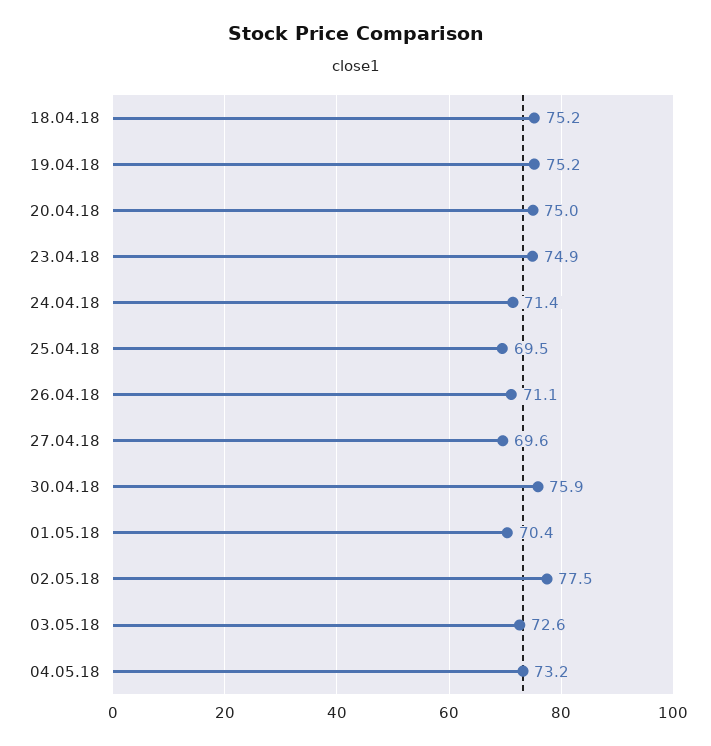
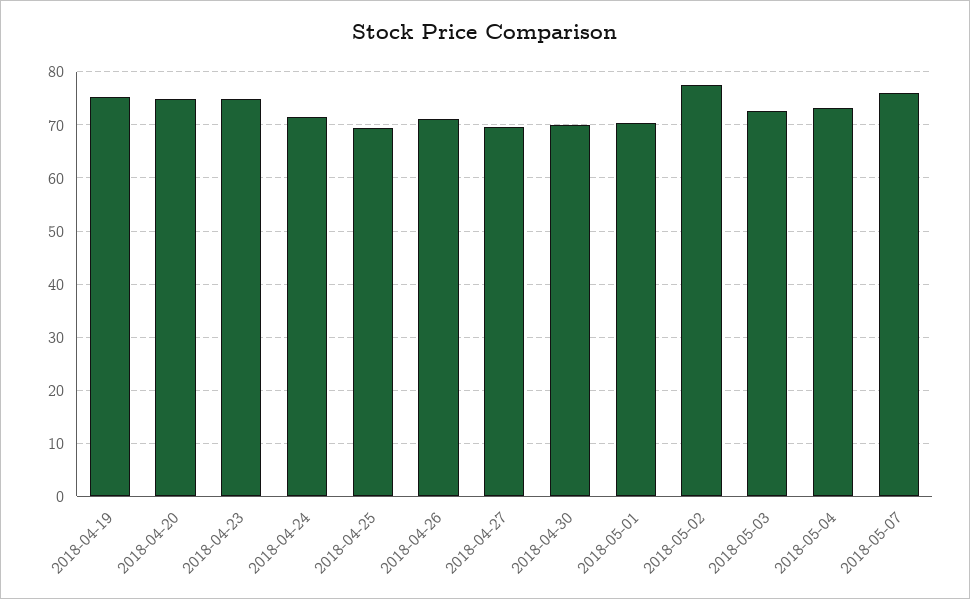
18.04.18: 75.2 -> none
30.04.18: 75.9 -> 70
2018-05-07: none -> 76

